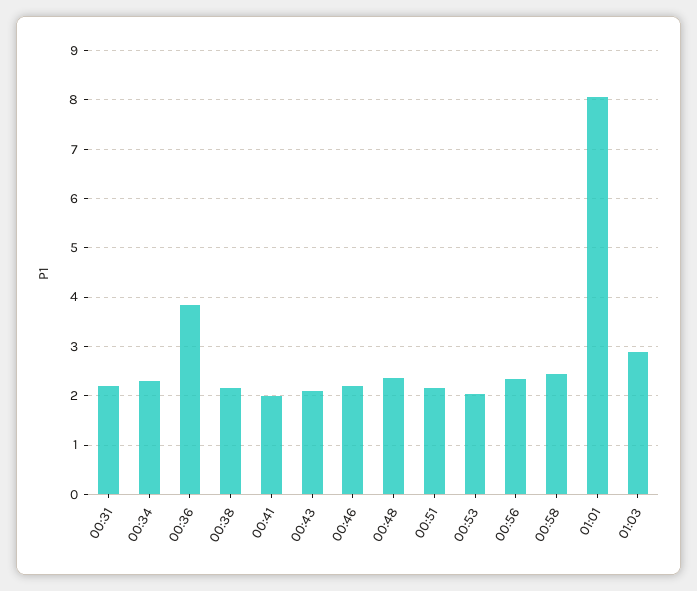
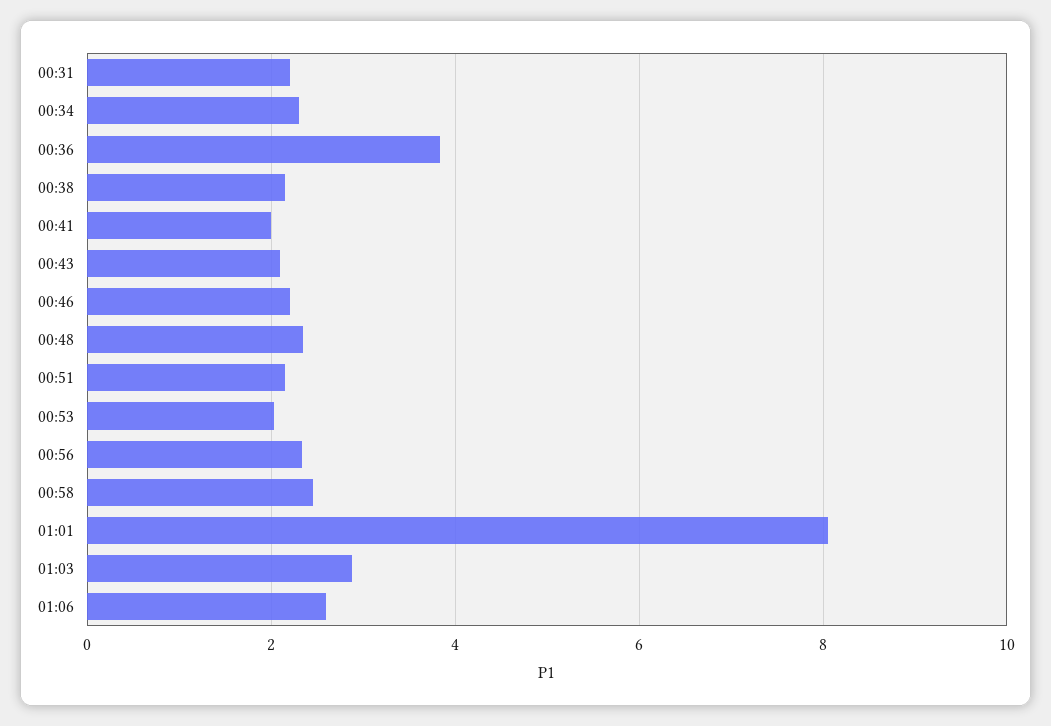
01:06: none -> 2.6

